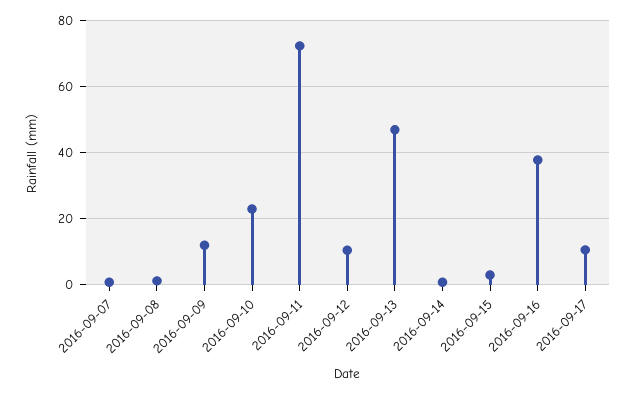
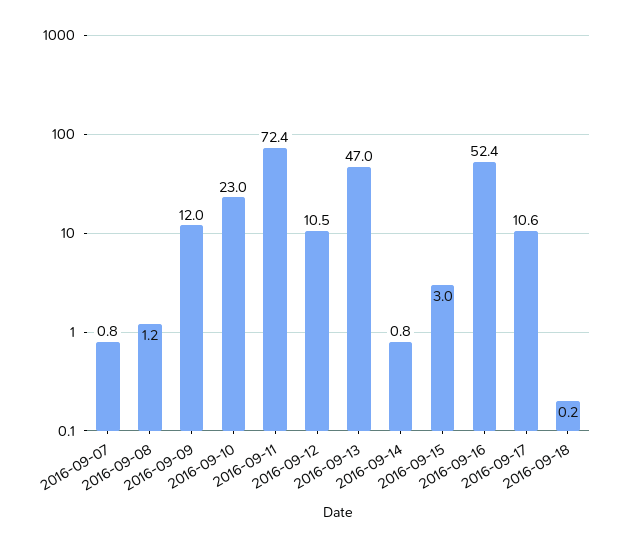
2016-09-16: 38 -> 52.4
2016-09-18: none -> 0.2

